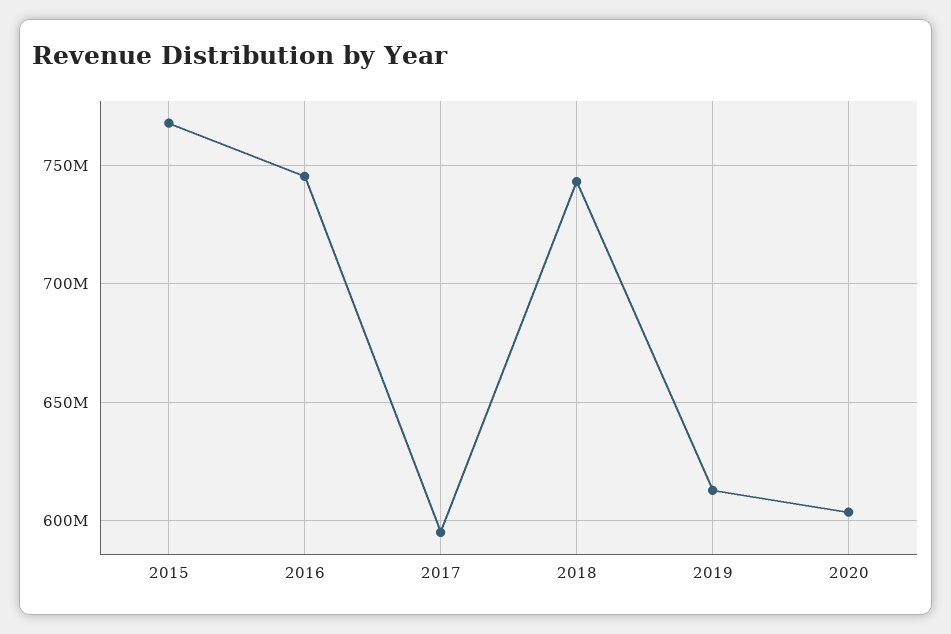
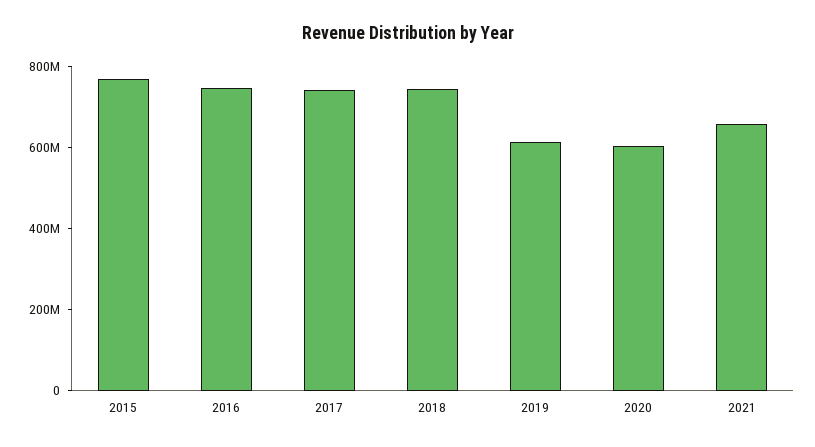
2017: 595000000 -> 750000000
2021: none -> 650000000

